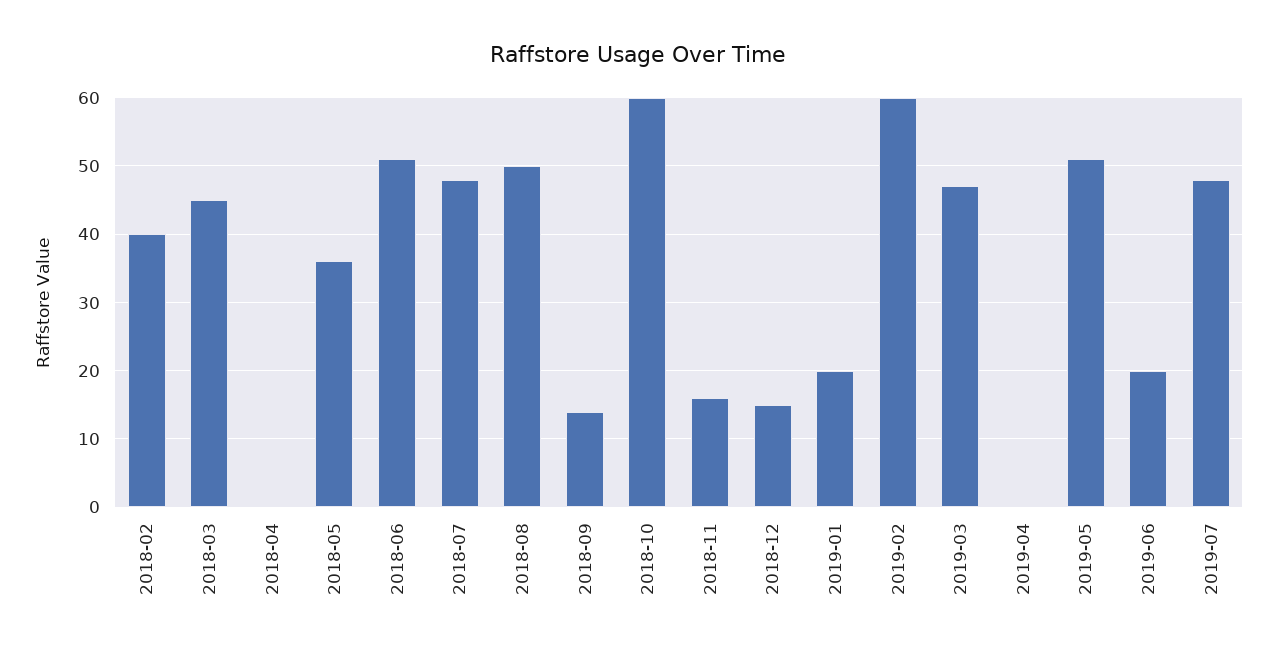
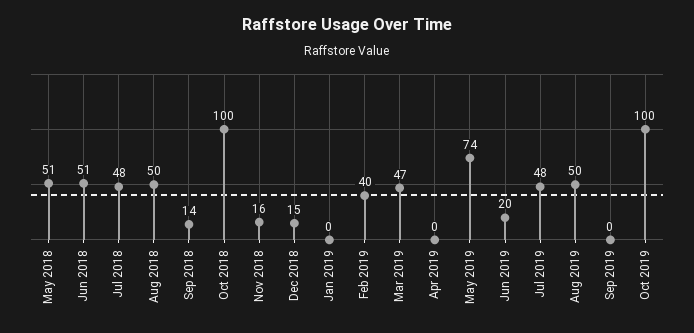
2018-02: 40 -> none
2018-03: 45 -> none
2018-04: 0 -> none
2018-05: 36 -> 51
2018-10: 60 -> 100
2019-01: 20 -> 0
2019-02: 60 -> 40
2019-05: 51 -> 74
Aug 2019: none -> 50
Sep 2019: none -> 0
Oct 2019: none -> 100

